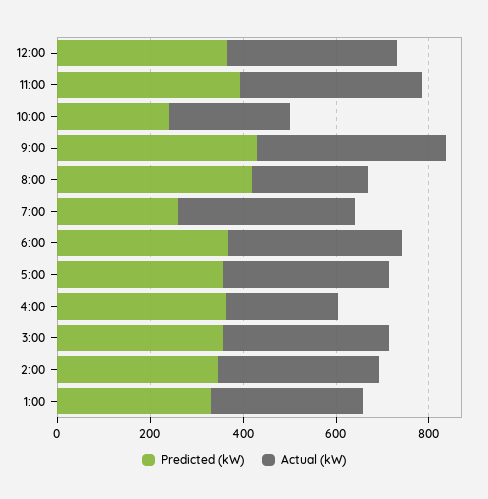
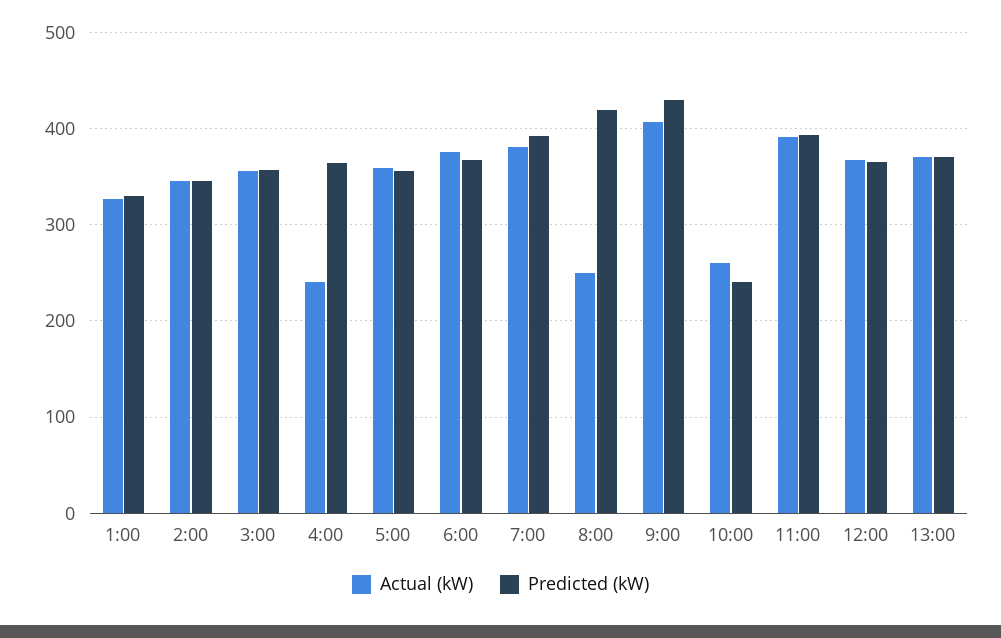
Predicted (kW), 7:00: 250 -> 390
Actual (kW), 13:00: none -> 370
Predicted (kW), 13:00: none -> 370

